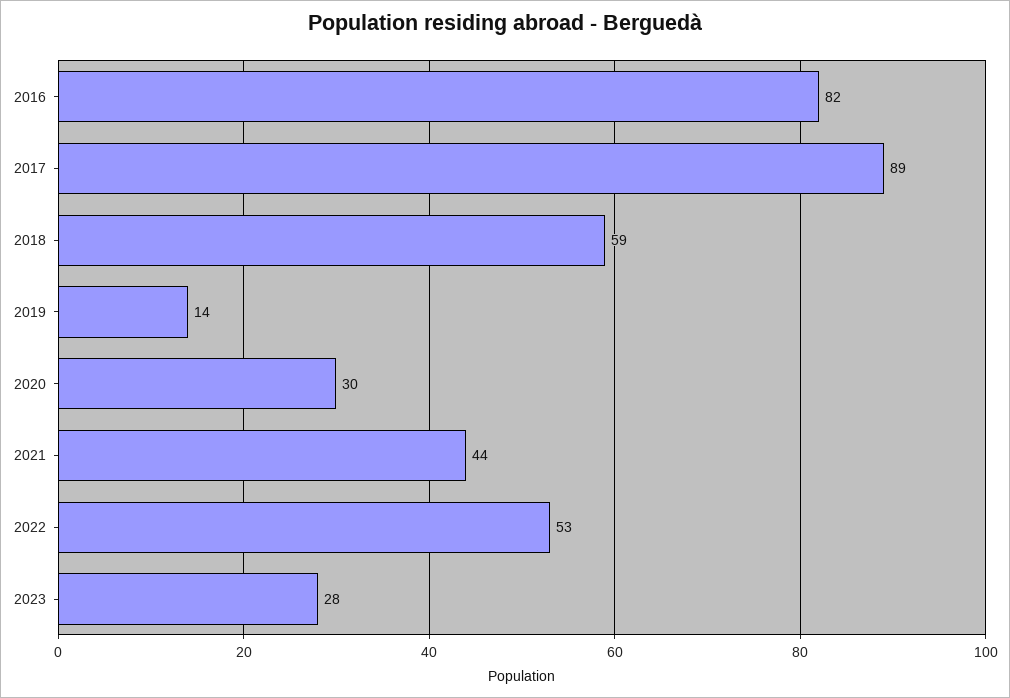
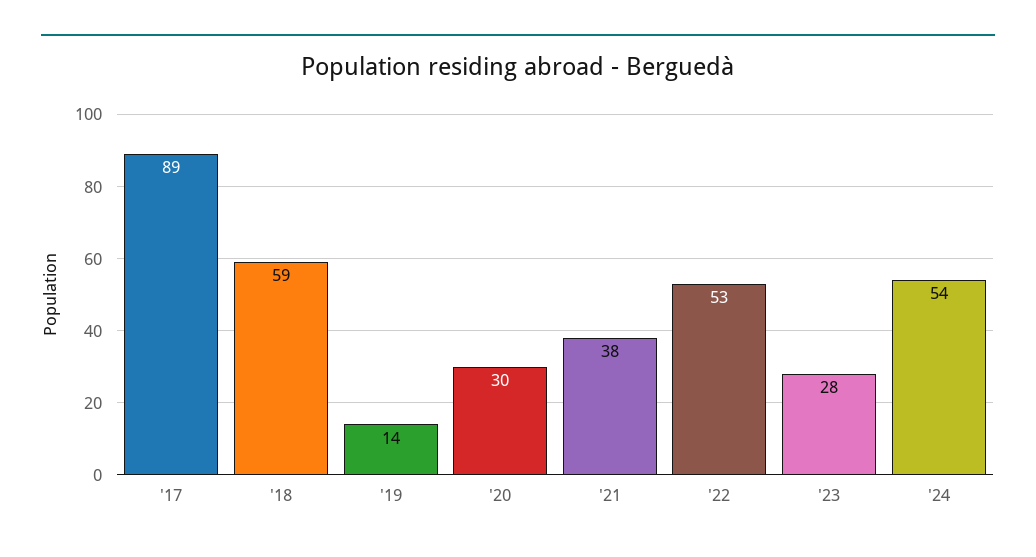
2016: 82 -> none
2021: 44 -> 38
'24: none -> 54

